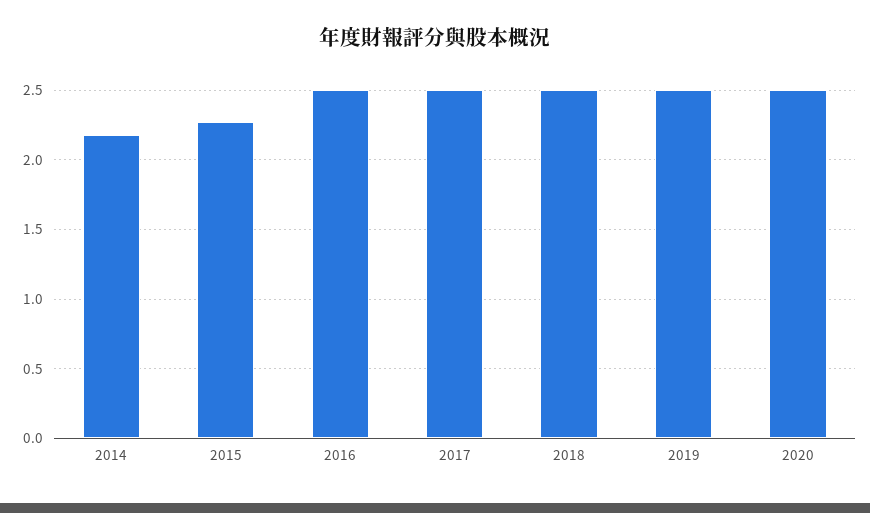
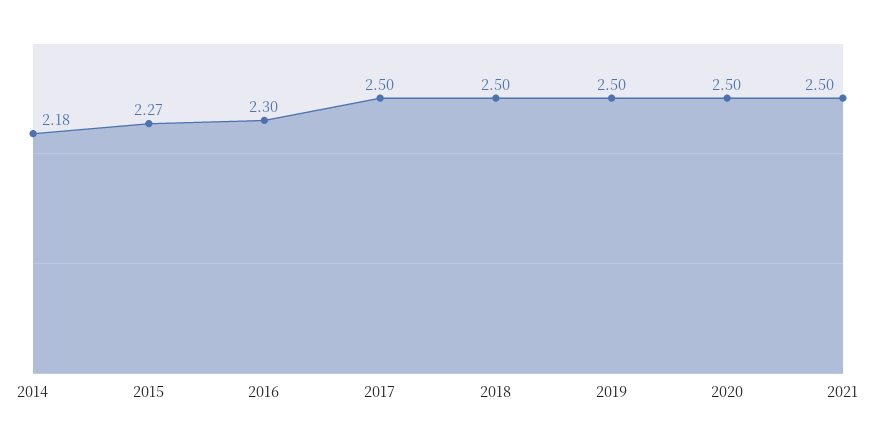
2016: 2.5 -> 2.3
2021: none -> 2.5

